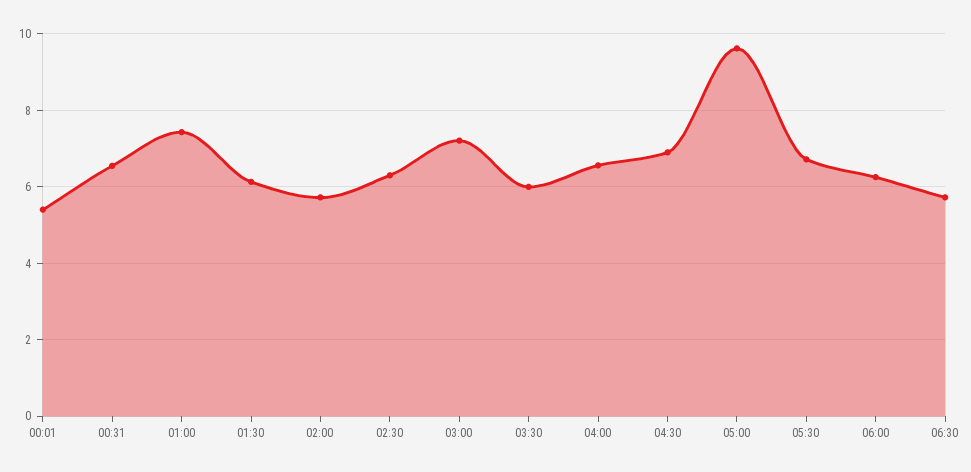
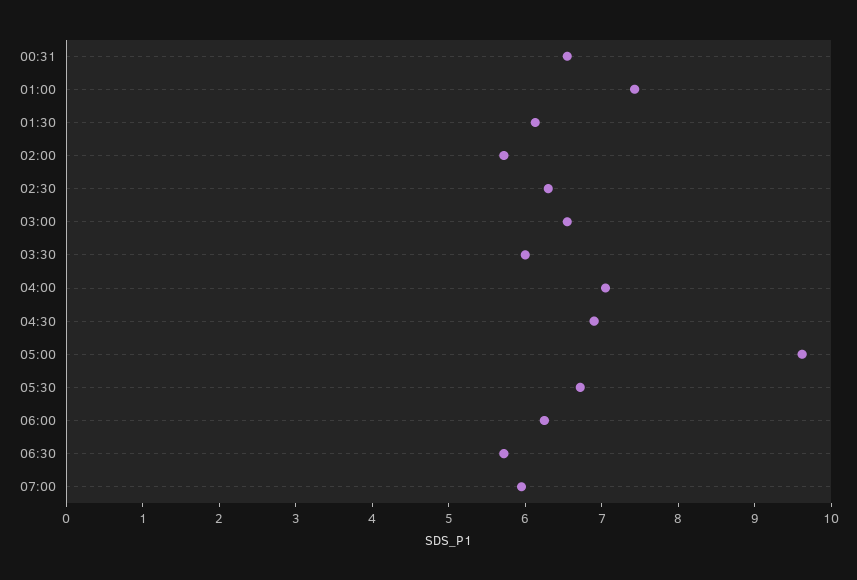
00:01: 5.4 -> none
03:00: 7.2 -> 6.6
04:00: 6.6 -> 7
07:00: none -> 6

